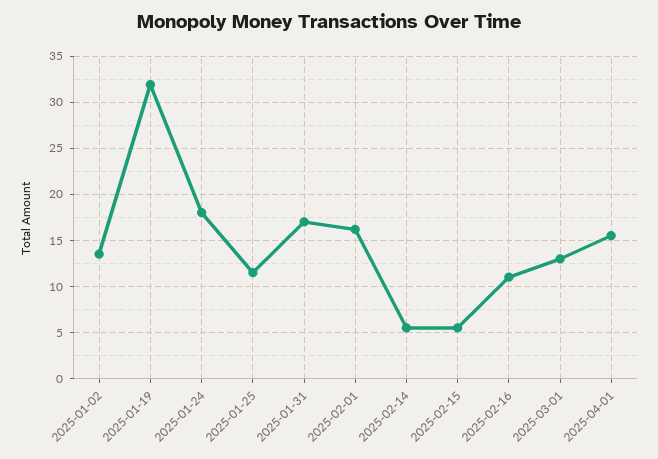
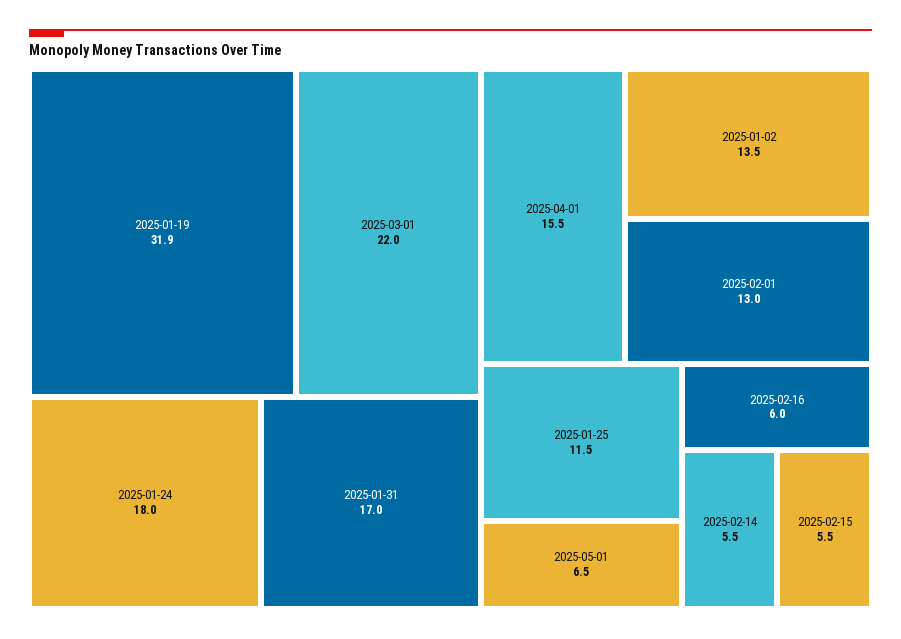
2025-02-01: 16 -> 13
2025-02-16: 11 -> 6
2025-03-01: 13 -> 22
2025-05-01: none -> 6.5

